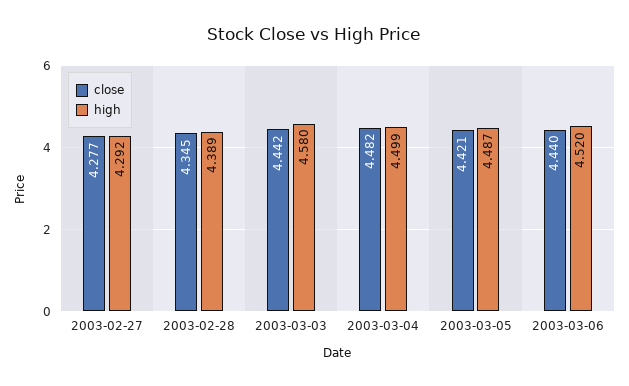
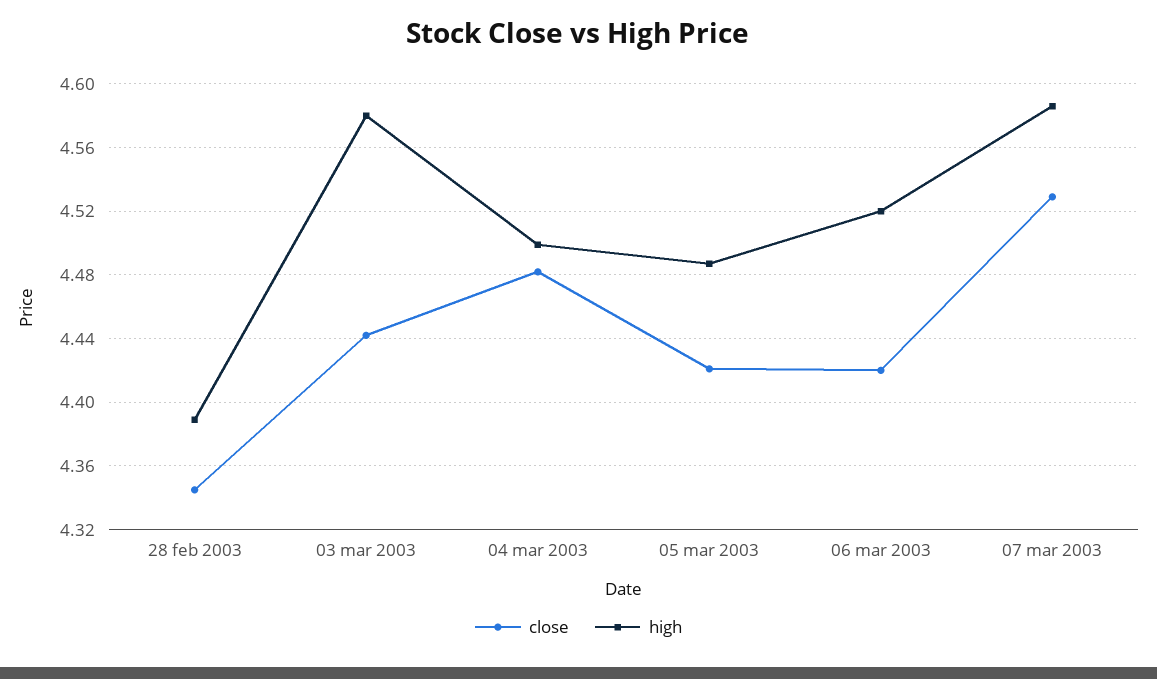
close, 2003-02-27: 4.277 -> none
high, 2003-02-27: 4.292 -> none
close, 2003-03-06: 4.44 -> 4.42
close, 07 mar 2003: none -> 4.53
high, 07 mar 2003: none -> 4.585

